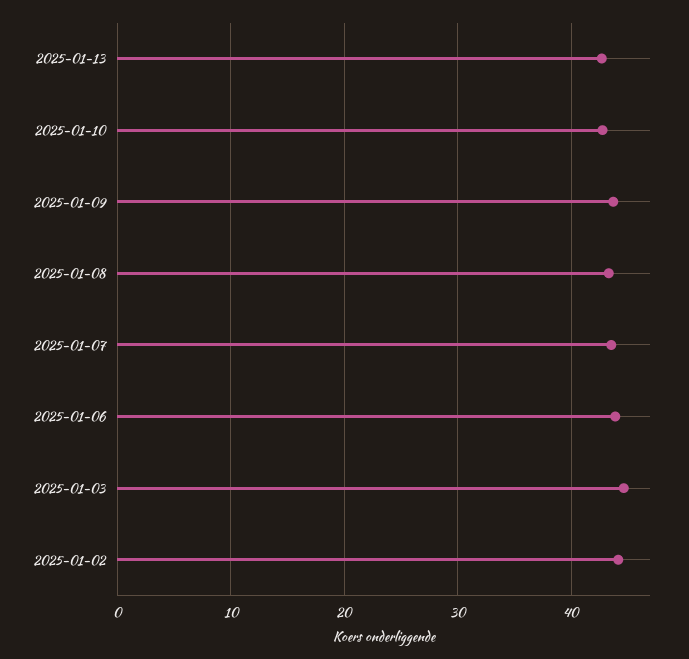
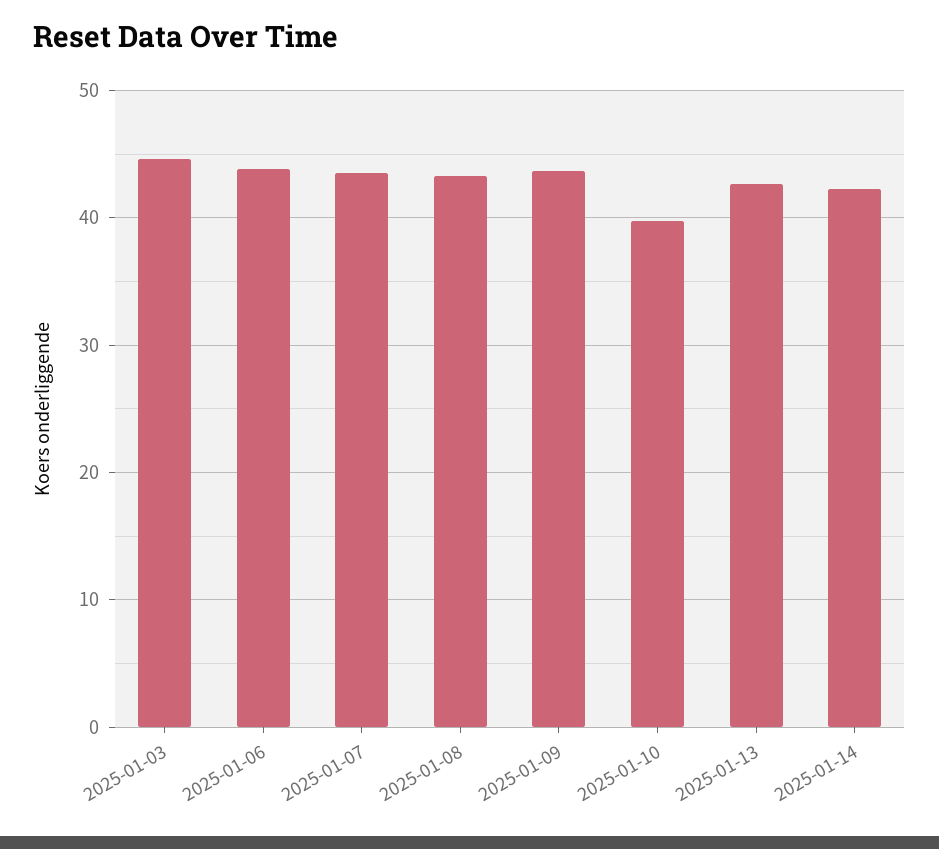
2025-01-10: 43 -> 40
2025-01-02: 44 -> none
2025-01-14: none -> 42

